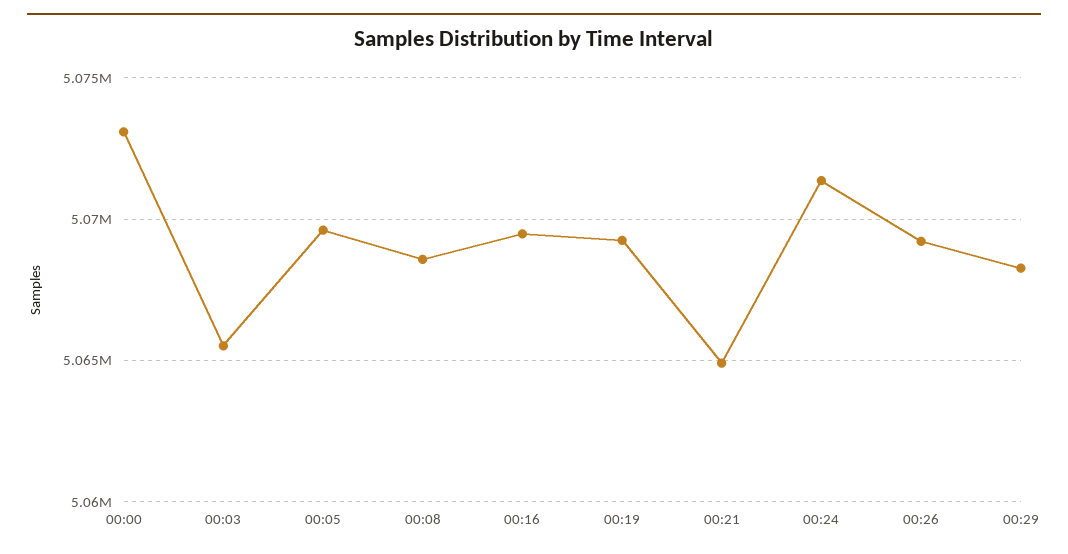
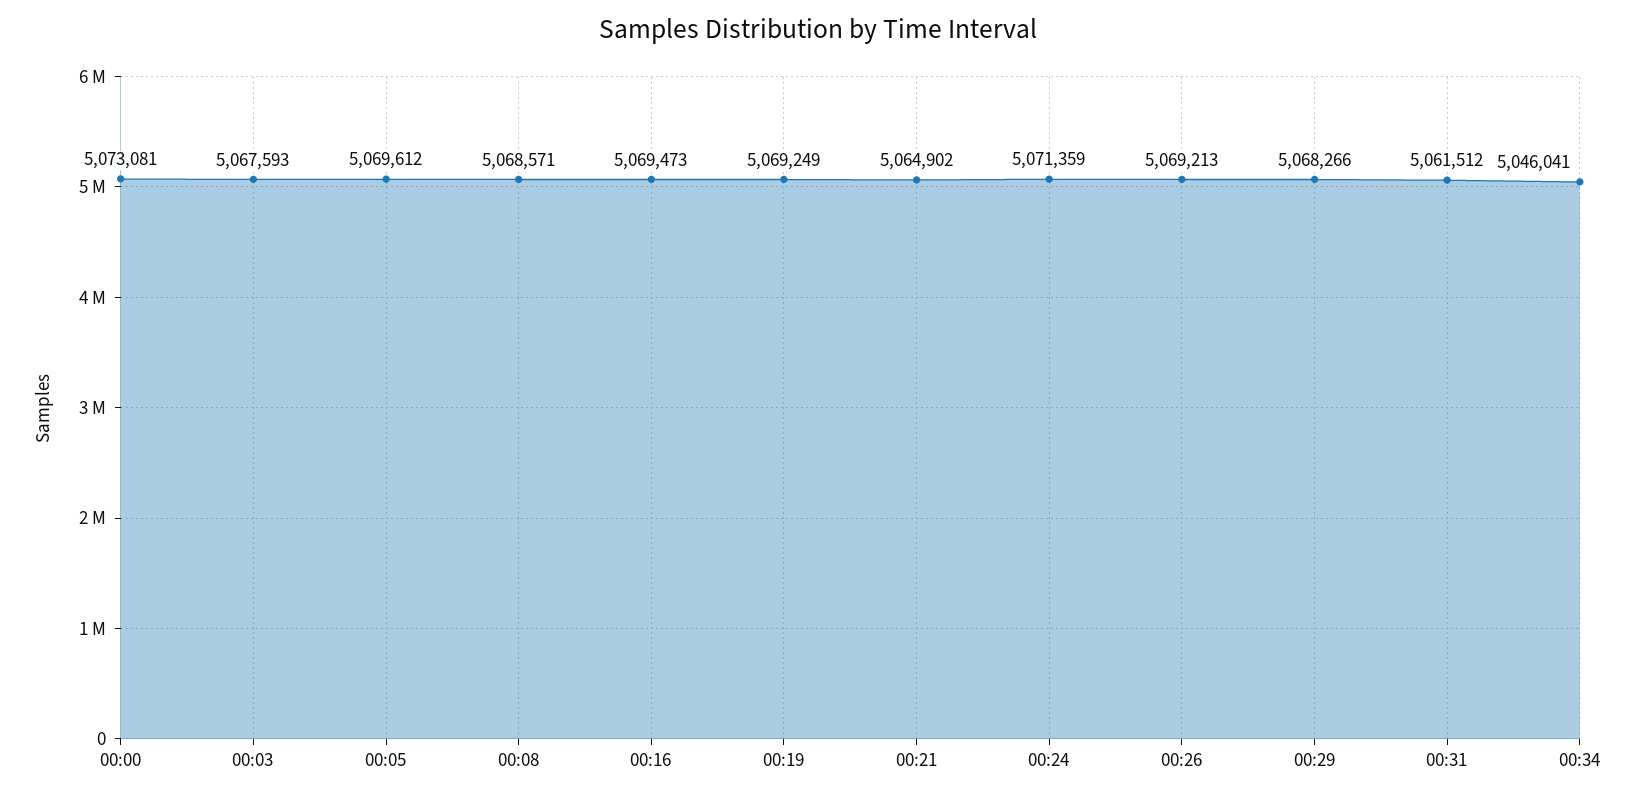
00:03: 5065500 -> 5067593
00:31: none -> 5061512
00:34: none -> 5046041

